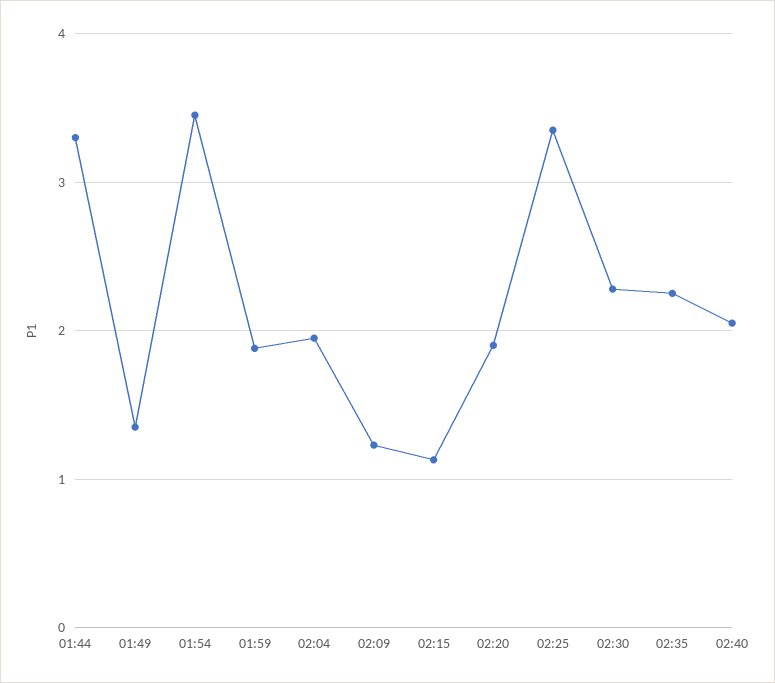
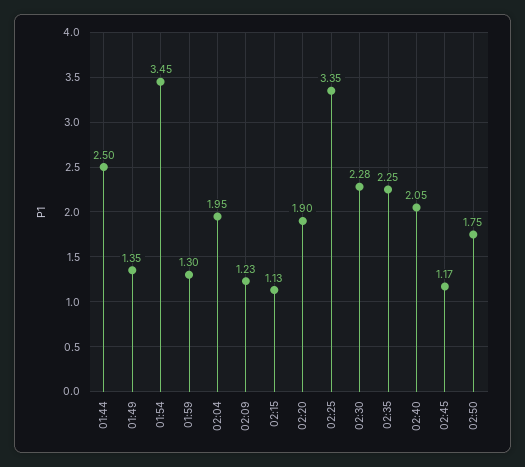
01:44: 3.3 -> 2.5
01:59: 1.9 -> 1.3
02:45: none -> 1.17
02:50: none -> 1.75

